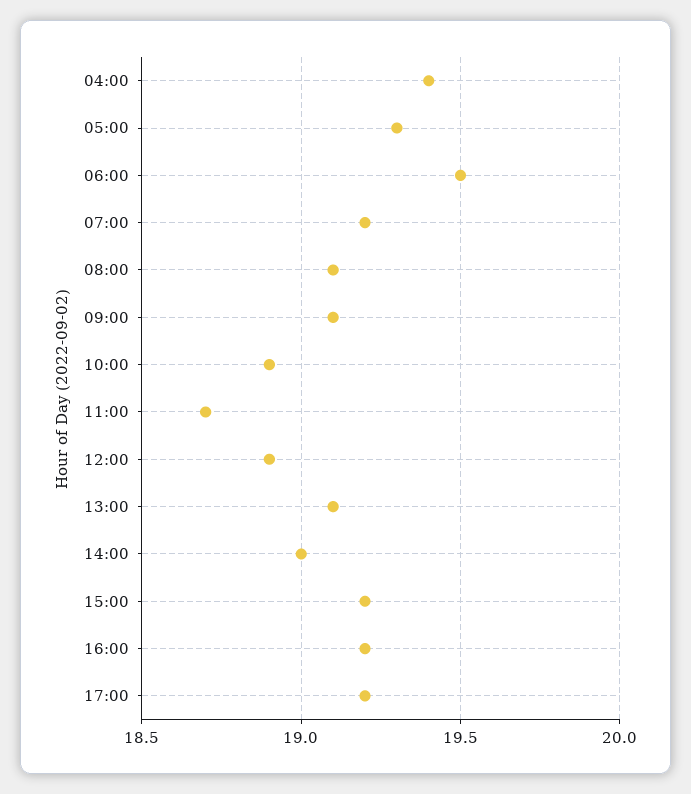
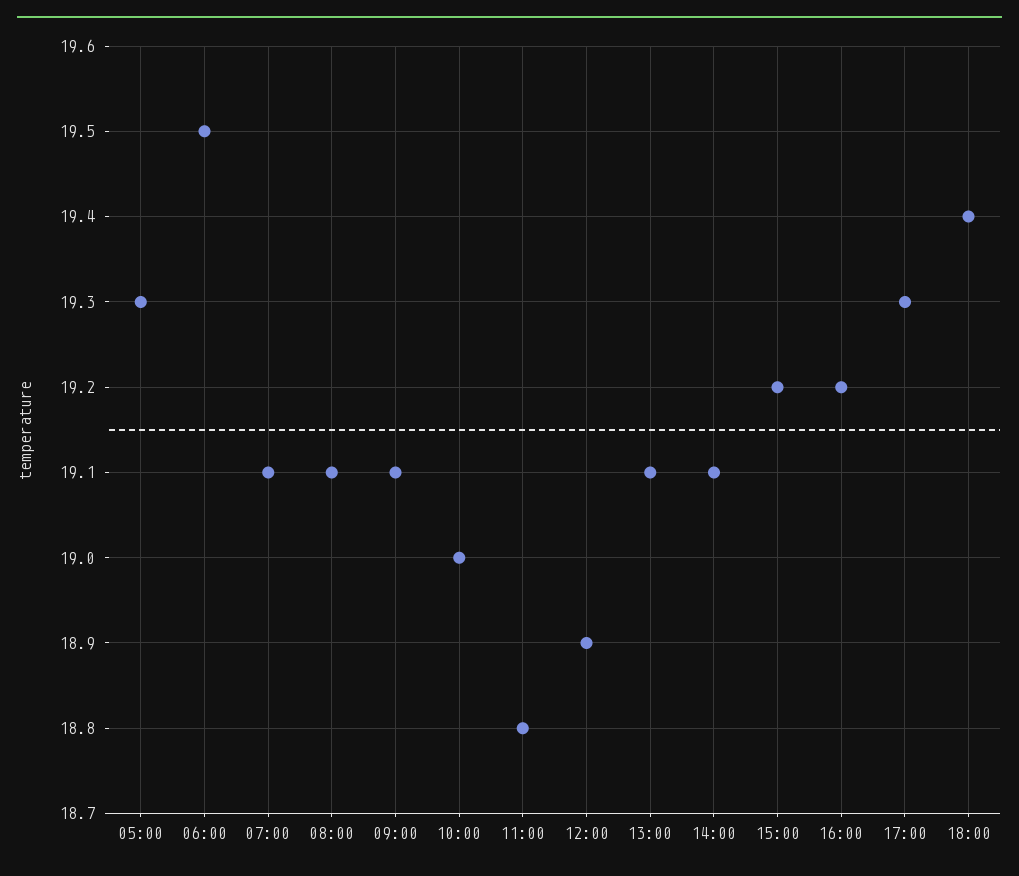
04:00: 19.4 -> none
07:00: 19.2 -> 19.1
10:00: 18.9 -> 19
11:00: 18.7 -> 18.8
14:00: 19 -> 19.1
17:00: 19.2 -> 19.3
18:00: none -> 19.4

